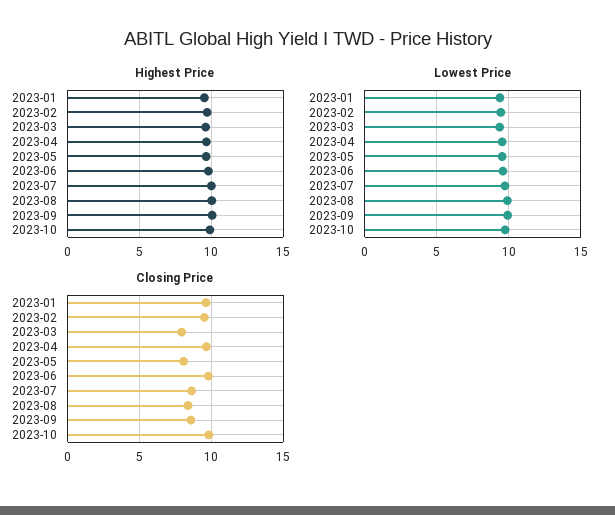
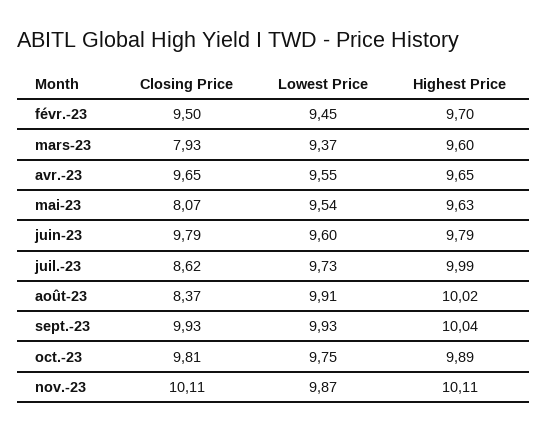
Highest Price, 2023-01: 9.5 -> none
Lowest Price, 2023-01: 9.5 -> none
Closing Price, 2023-01: 9.5 -> none
Closing Price, 2023-09: 8.5 -> 9.93
Closing Price, nov.-23: none -> 10.11
Lowest Price, nov.-23: none -> 9.87
Highest Price, nov.-23: none -> 10.11

